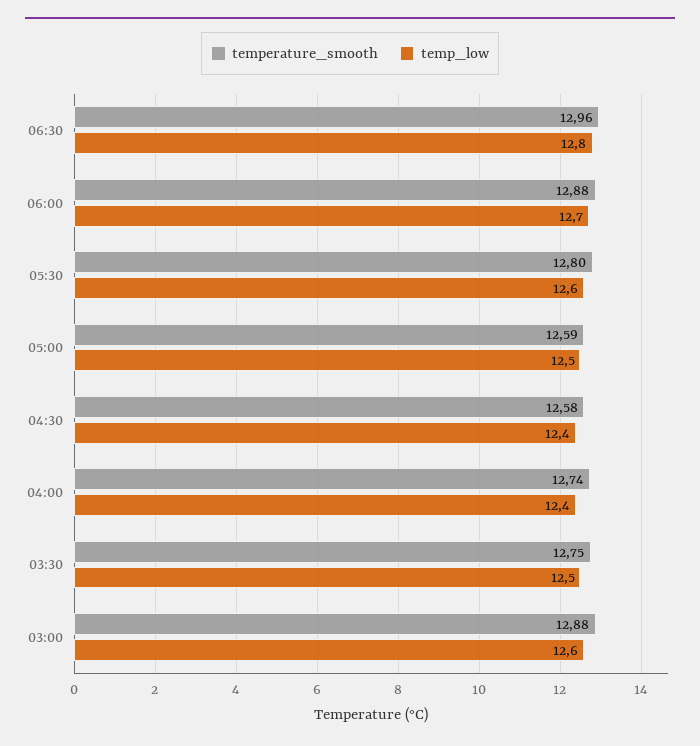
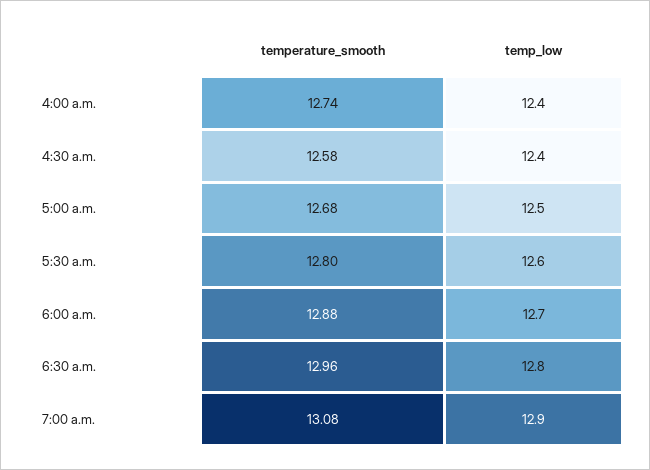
temperature_smooth, 05:00: 12.59 -> 12.68
temperature_smooth, 03:30: 12.75 -> none
temp_low, 03:30: 12.5 -> none
temperature_smooth, 03:00: 12.88 -> none
temp_low, 03:00: 12.6 -> none
temperature_smooth, 7:00 a.m.: none -> 13.08
temp_low, 7:00 a.m.: none -> 12.9

